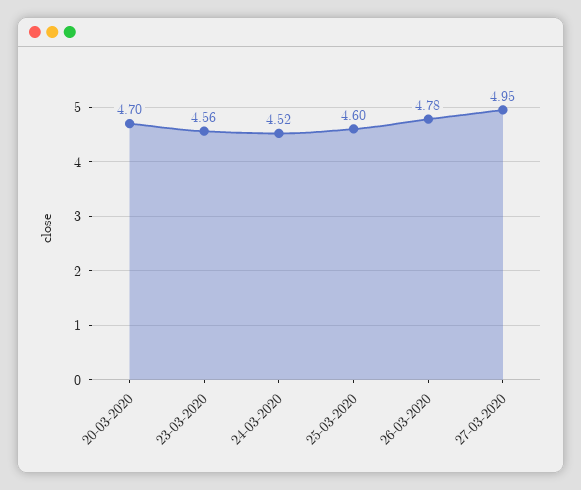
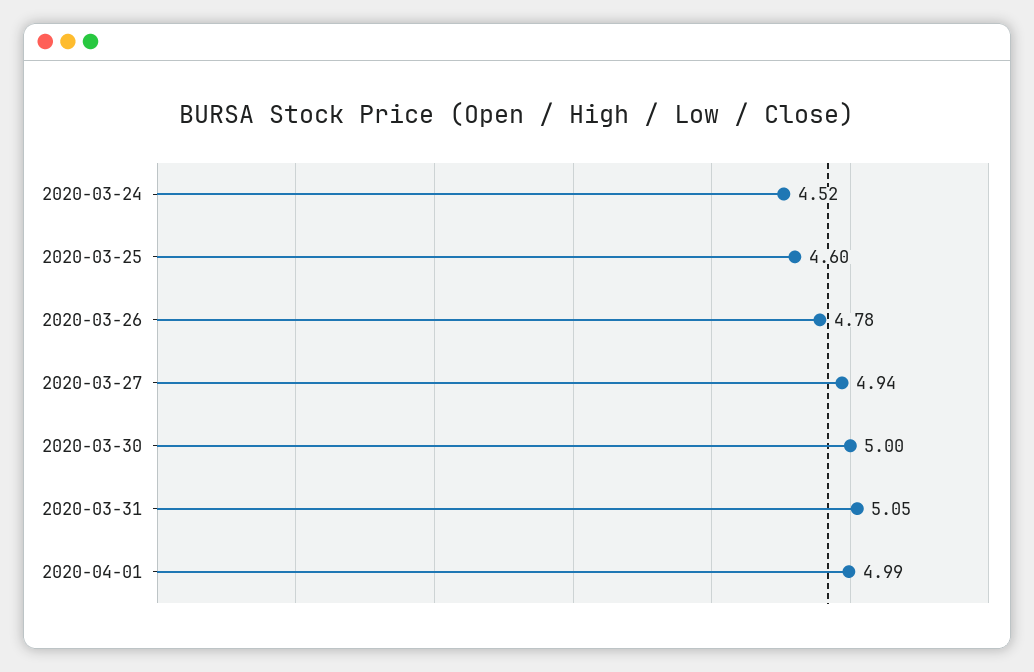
20-03-2020: 4.7 -> none
23-03-2020: 4.56 -> none
27-03-2020: 4.95 -> 4.94
2020-03-30: none -> 5
2020-03-31: none -> 5.05
2020-04-01: none -> 4.99

